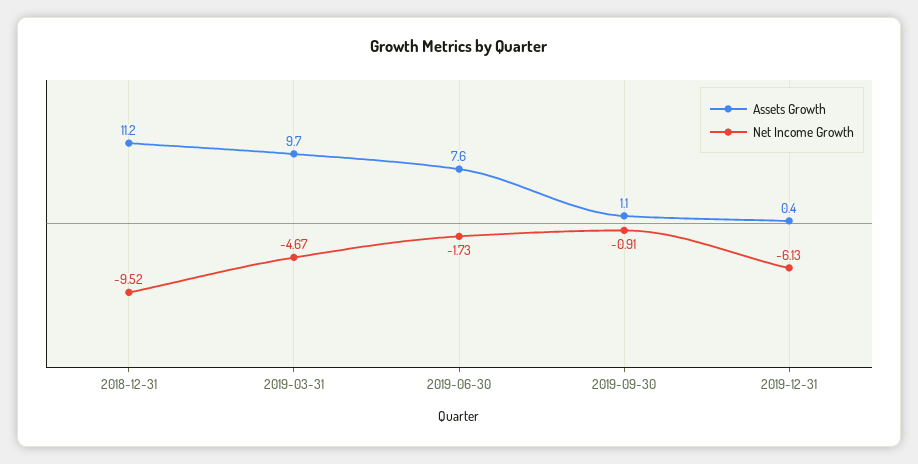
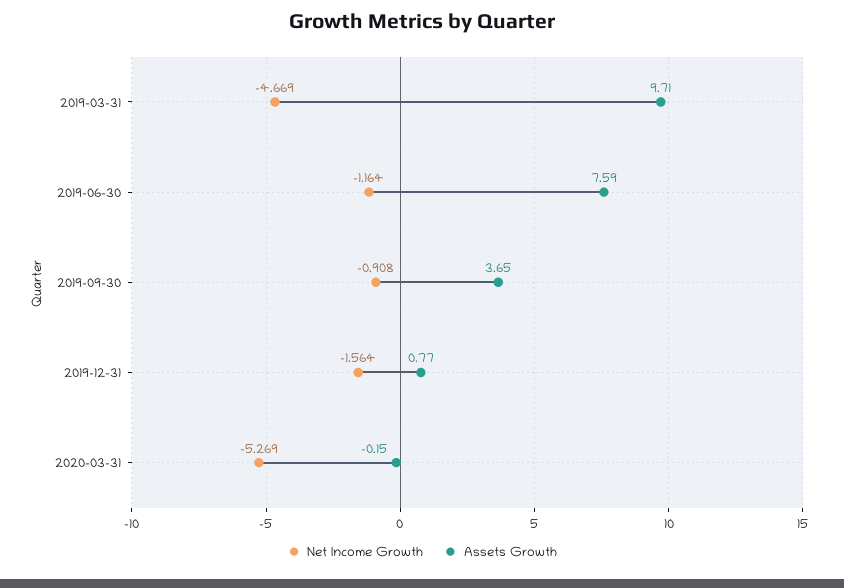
Assets Growth, 2018-12-31: 11.2 -> none
Net Income Growth, 2018-12-31: -9.52 -> none
Net Income Growth, 2019-06-30: -1.73 -> -1.164
Assets Growth, 2019-09-30: 1.1 -> 3.65
Assets Growth, 2019-12-31: 0.4 -> 0.77
Net Income Growth, 2019-12-31: -6.13 -> -1.564
Net Income Growth, 2020-03-31: none -> -5.269
Assets Growth, 2020-03-31: none -> -0.15

